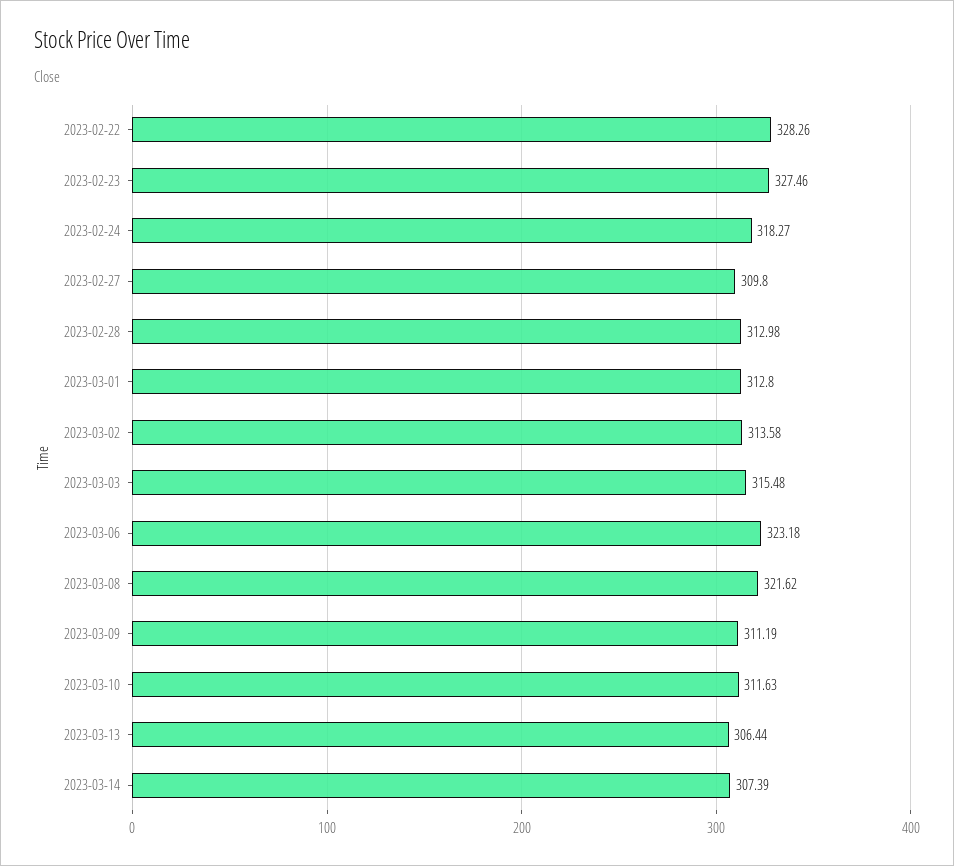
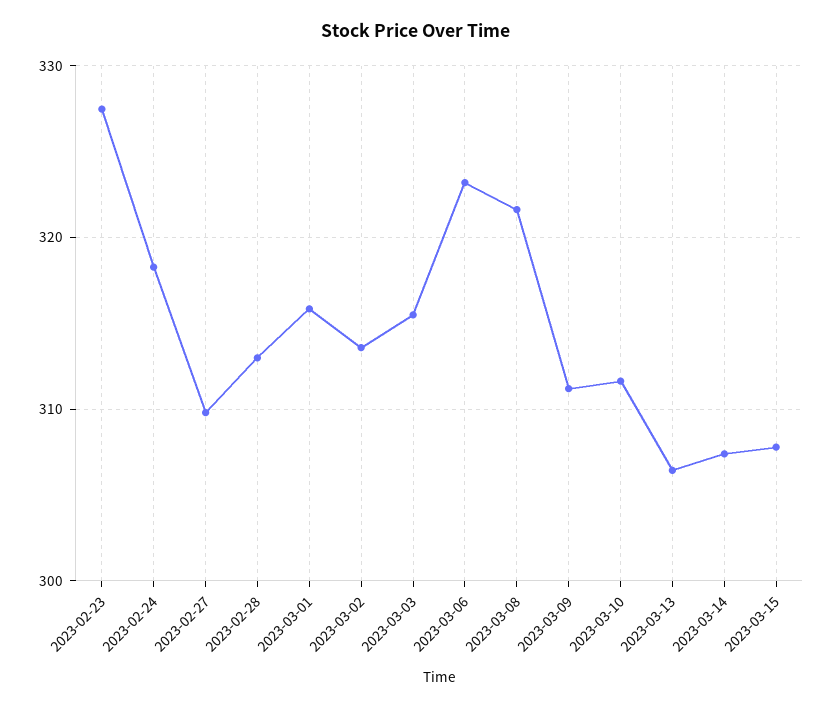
2023-02-22: 328.26 -> none
2023-03-01: 312.8 -> 316
2023-03-15: none -> 308

